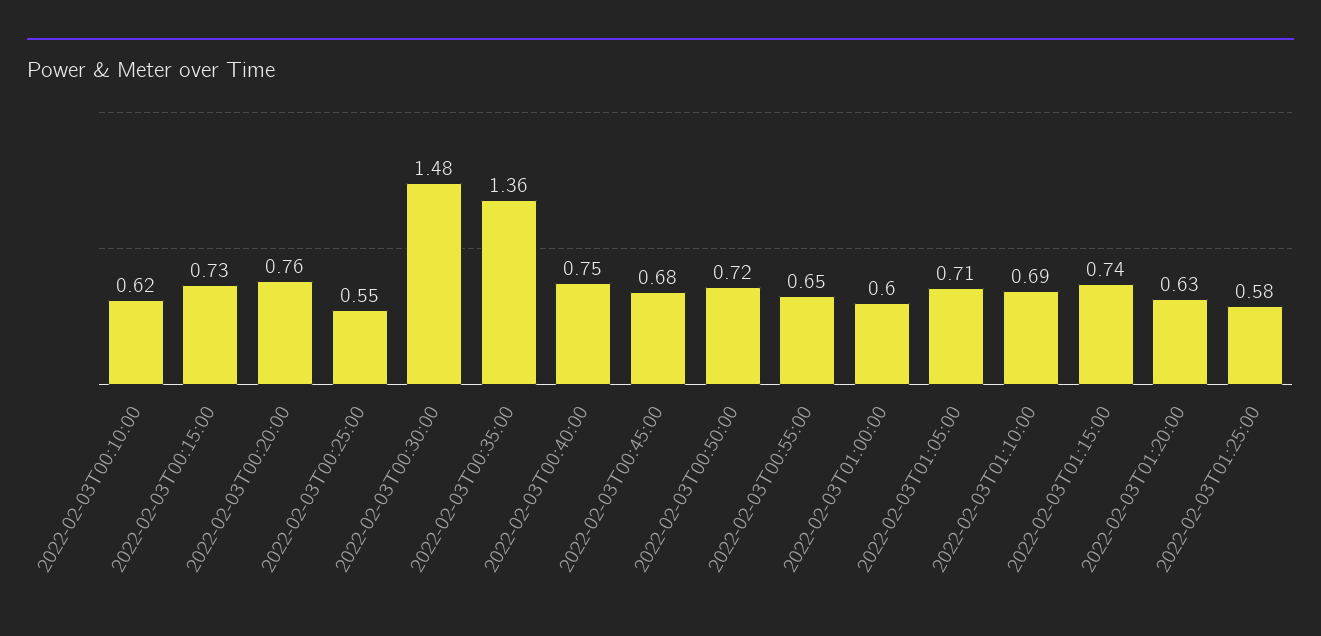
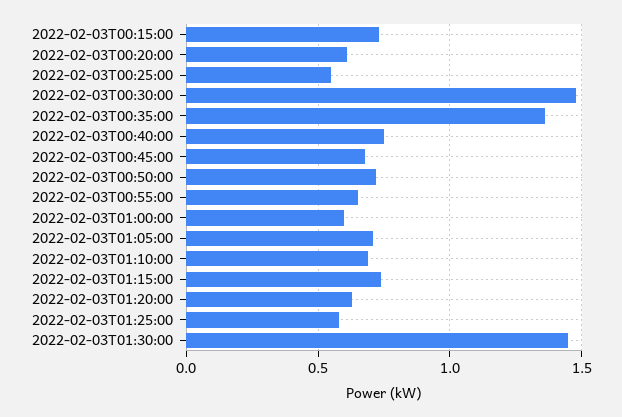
2022-02-03T00:10:00: 0.62 -> none
2022-02-03T00:20:00: 0.76 -> 0.6
2022-02-03T01:30:00: none -> 1.45

